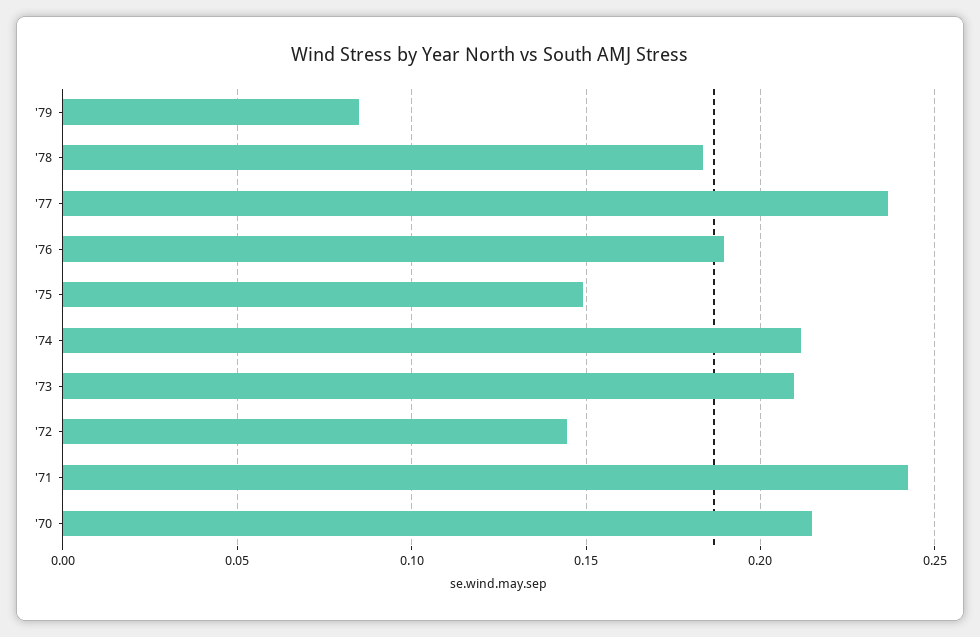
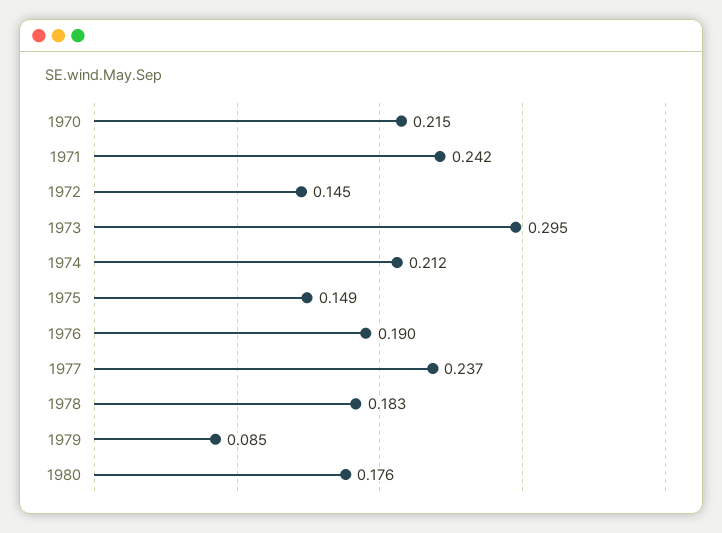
'73: 0.21 -> 0.295
1980: none -> 0.176

